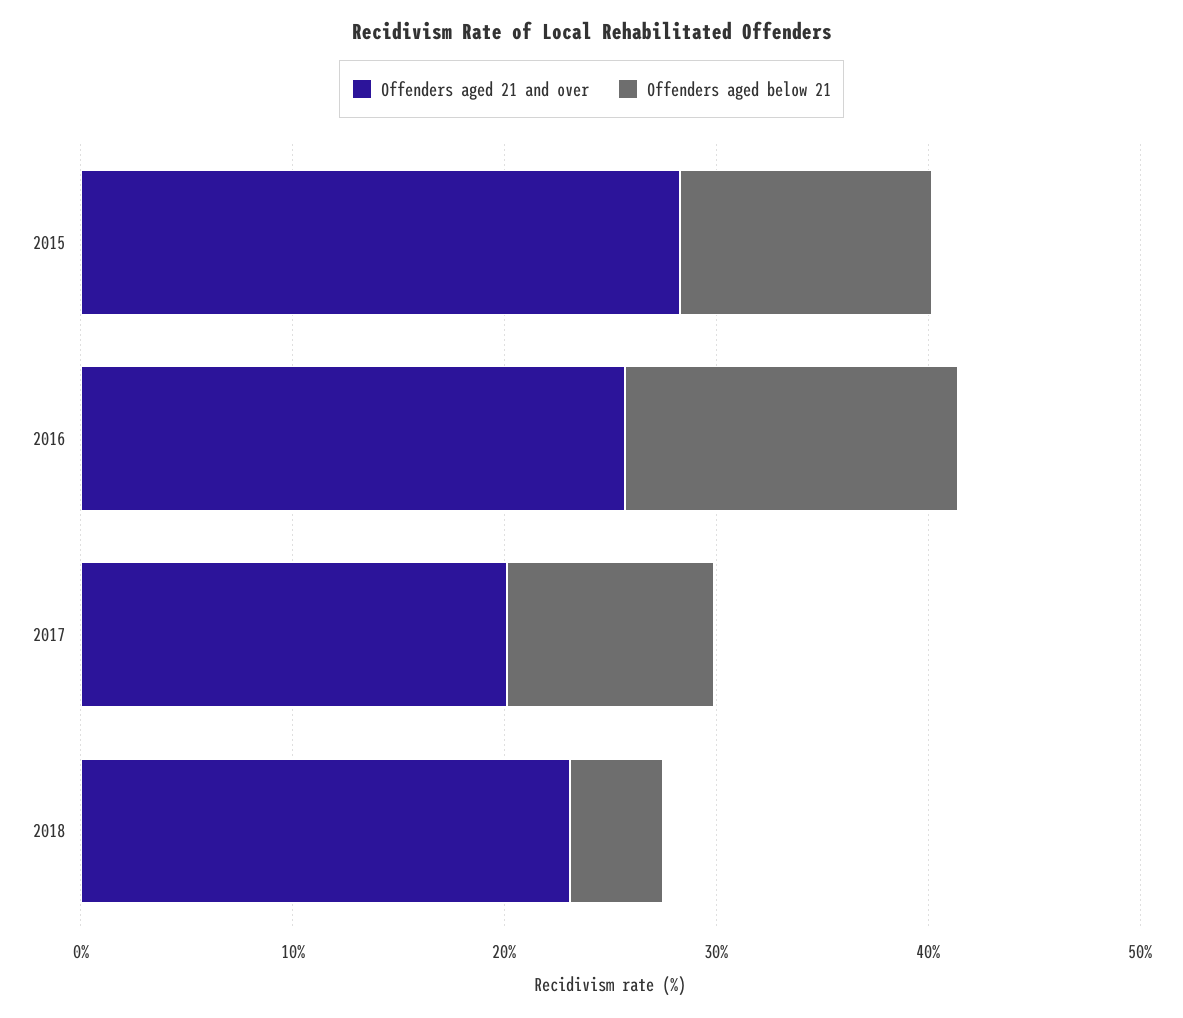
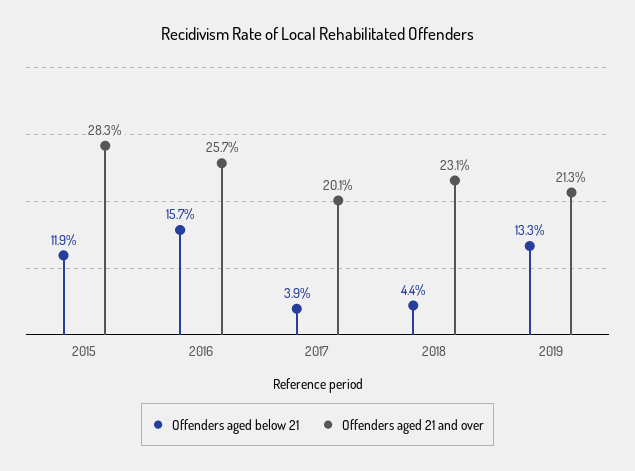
Offenders aged below 21, 2017: 10 -> 3.9
Offenders aged below 21, 2019: none -> 13.3
Offenders aged 21 and over, 2019: none -> 21.3

